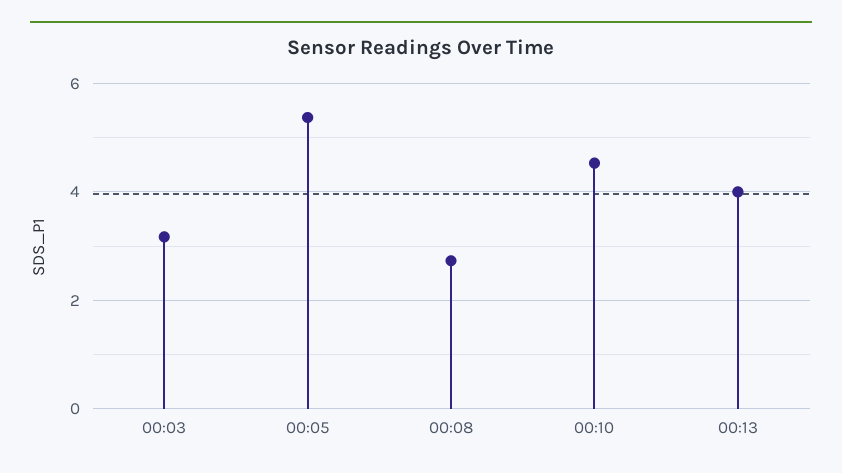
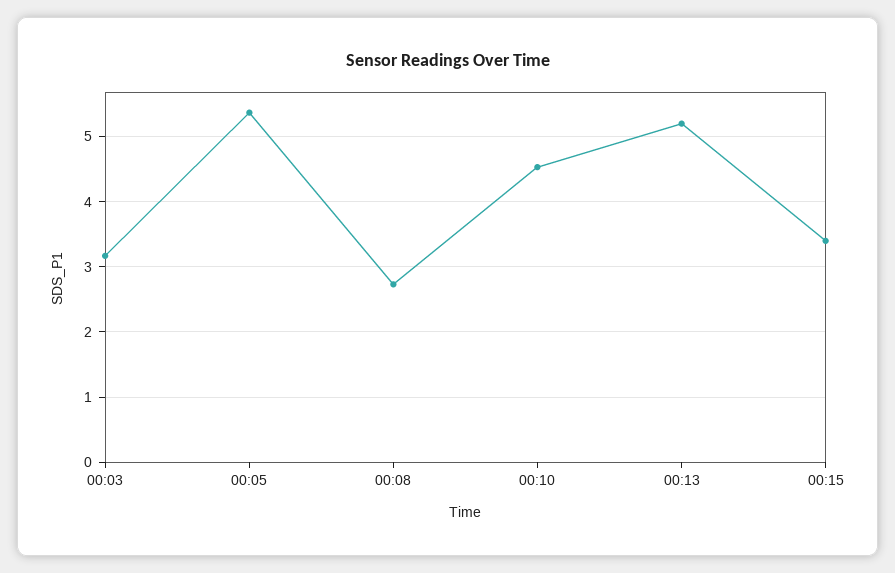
00:13: 4 -> 5.2
00:15: none -> 3.4

